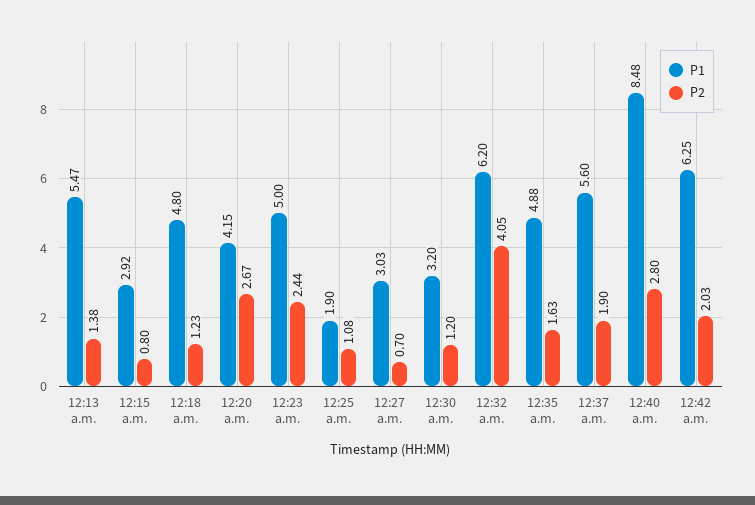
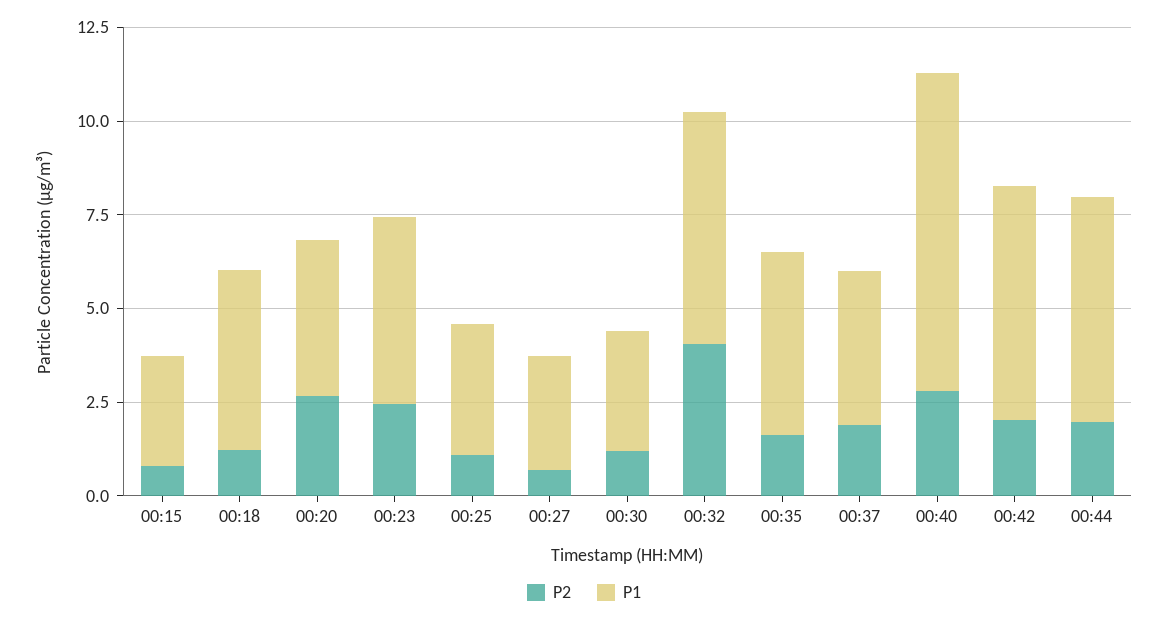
P1, 12:13 a.m.: 5.47 -> none
P2, 12:13 a.m.: 1.38 -> none
P1, 12:25 a.m.: 1.9 -> 3.5
P1, 12:37 a.m.: 5.6 -> 4
P2, 00:44: none -> 2
P1, 00:44: none -> 6

